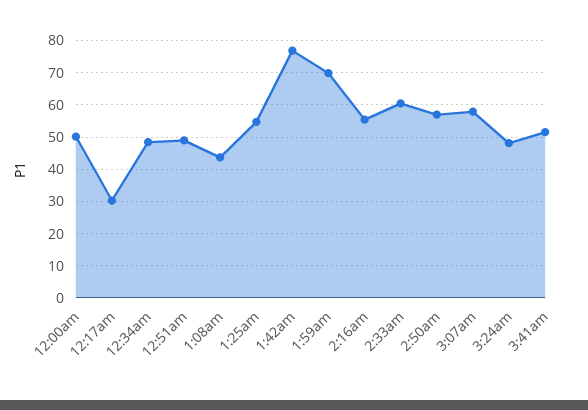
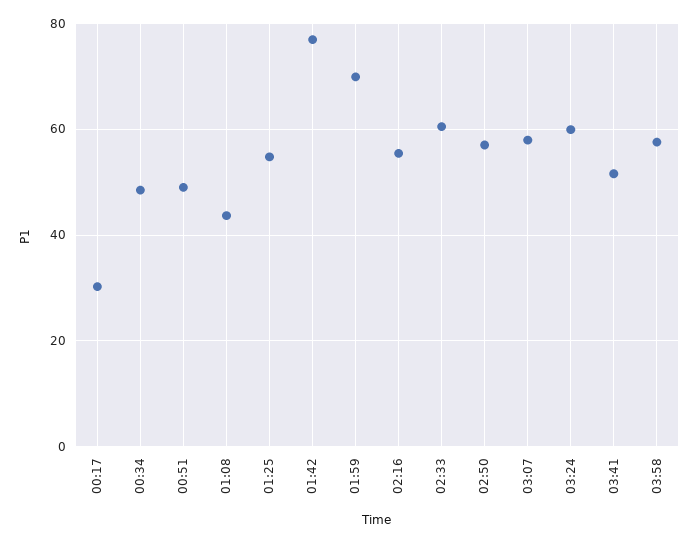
12:00am: 50 -> none
3:24am: 48 -> 60
03:58: none -> 58

